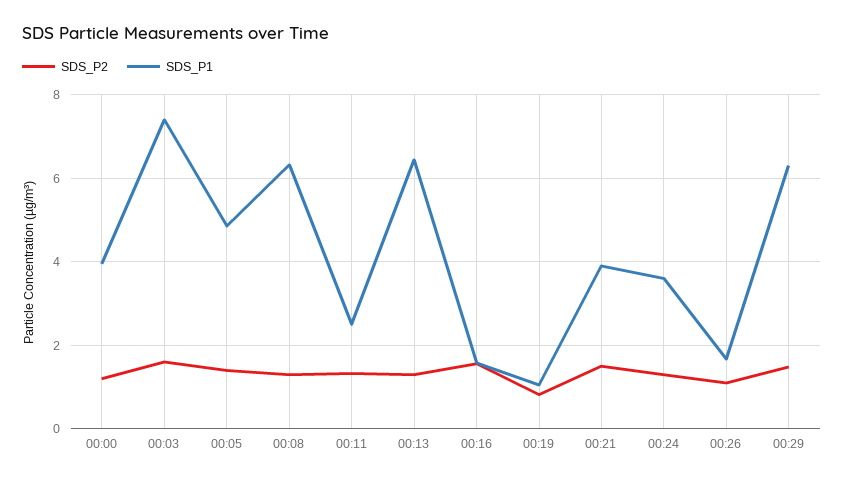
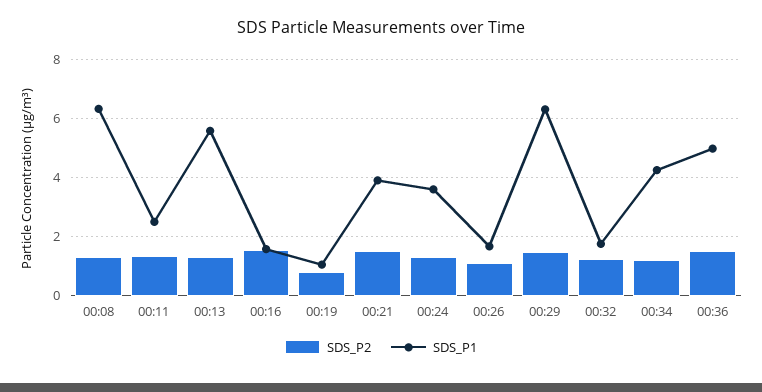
SDS_P2, 00:00: 1.2 -> none
SDS_P1, 00:00: 4 -> none
SDS_P2, 00:03: 1.6 -> none
SDS_P1, 00:03: 7.4 -> none
SDS_P2, 00:05: 1.4 -> none
SDS_P1, 00:05: 4.8 -> none
SDS_P1, 00:13: 6.4 -> 5.5
SDS_P2, 00:32: none -> 1.25
SDS_P1, 00:32: none -> 1.75
SDS_P2, 00:34: none -> 1.25
SDS_P1, 00:34: none -> 4.25
SDS_P2, 00:36: none -> 1.5
SDS_P1, 00:36: none -> 5

